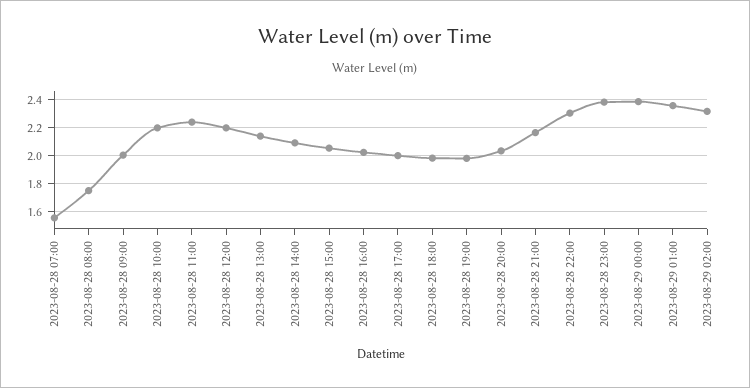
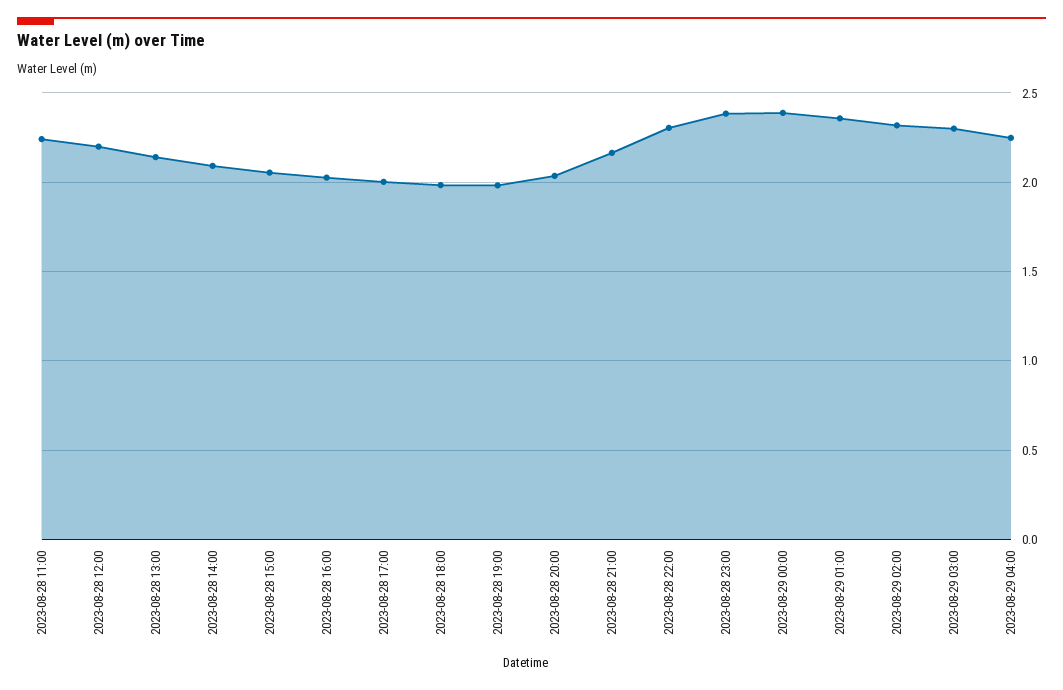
2023-08-28 07:00: 1.55 -> none
2023-08-28 08:00: 1.75 -> none
2023-08-28 09:00: 2 -> none
2023-08-28 10:00: 2.2 -> none
2023-08-29 03:00: none -> 2.3
2023-08-29 04:00: none -> 2.25

